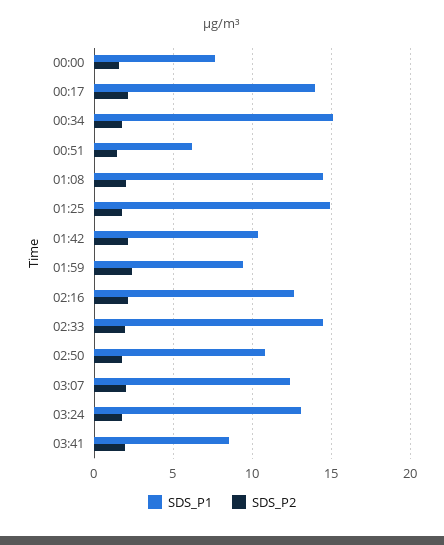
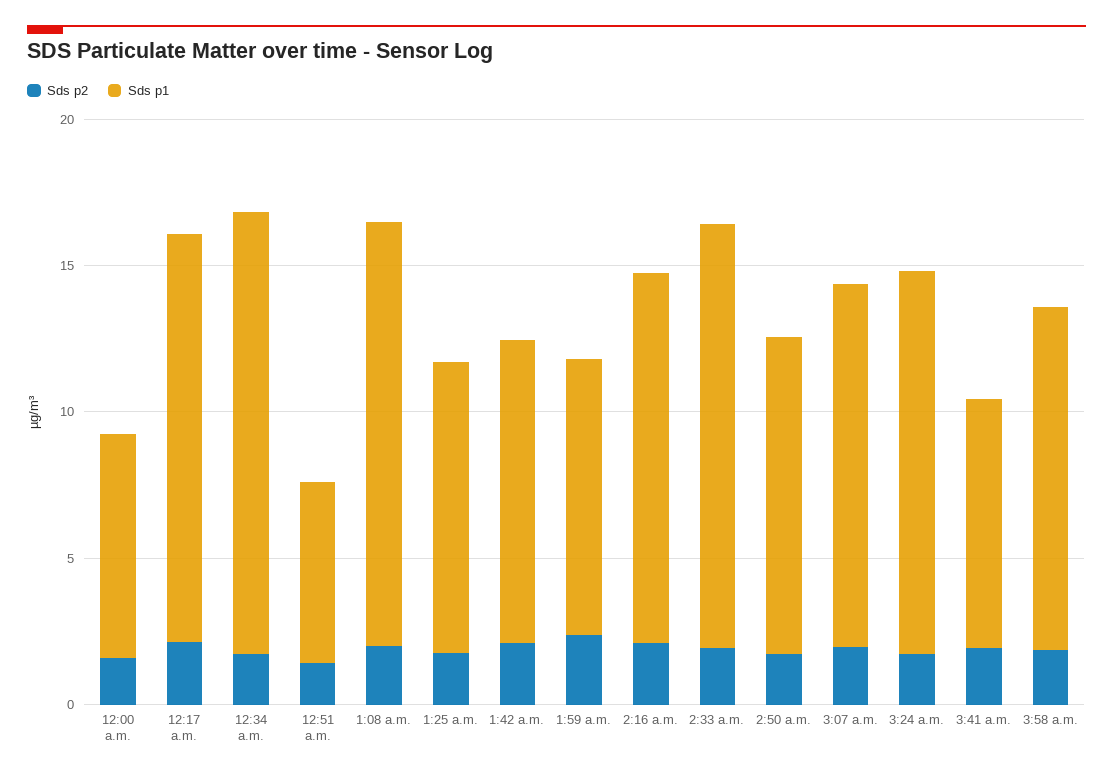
SDS_P1, 01:25: 15 -> 10
SDS_P2, 3:58 a.m.: none -> 2
SDS_P1, 3:58 a.m.: none -> 12

